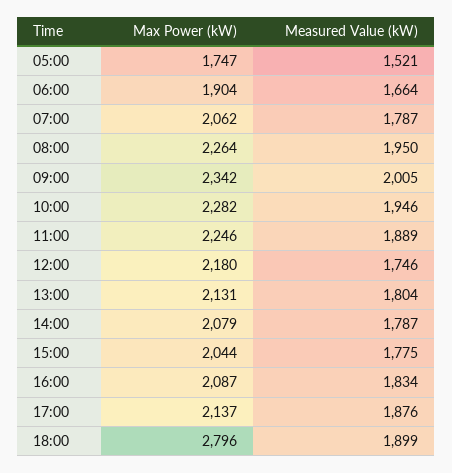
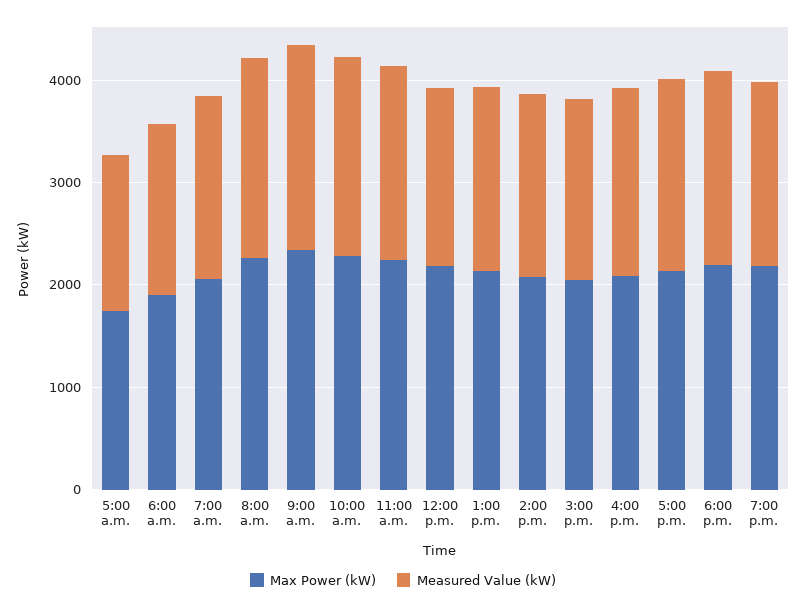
Max Power (kW), 18:00: 2796 -> 2200
Max Power (kW), 7:00 p.m.: none -> 2200
Measured Value (kW), 7:00 p.m.: none -> 1800

